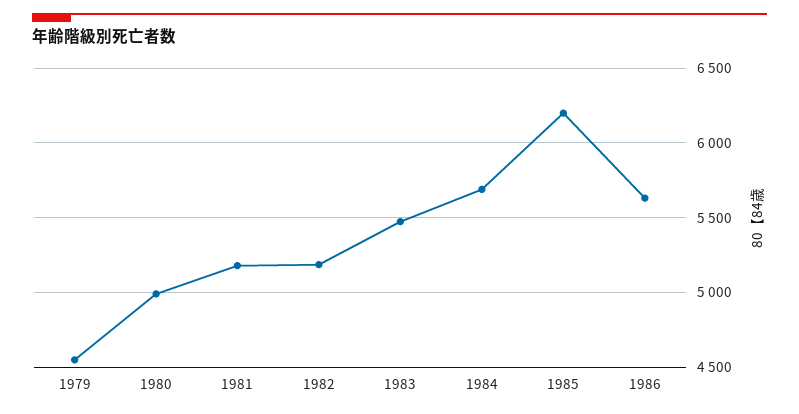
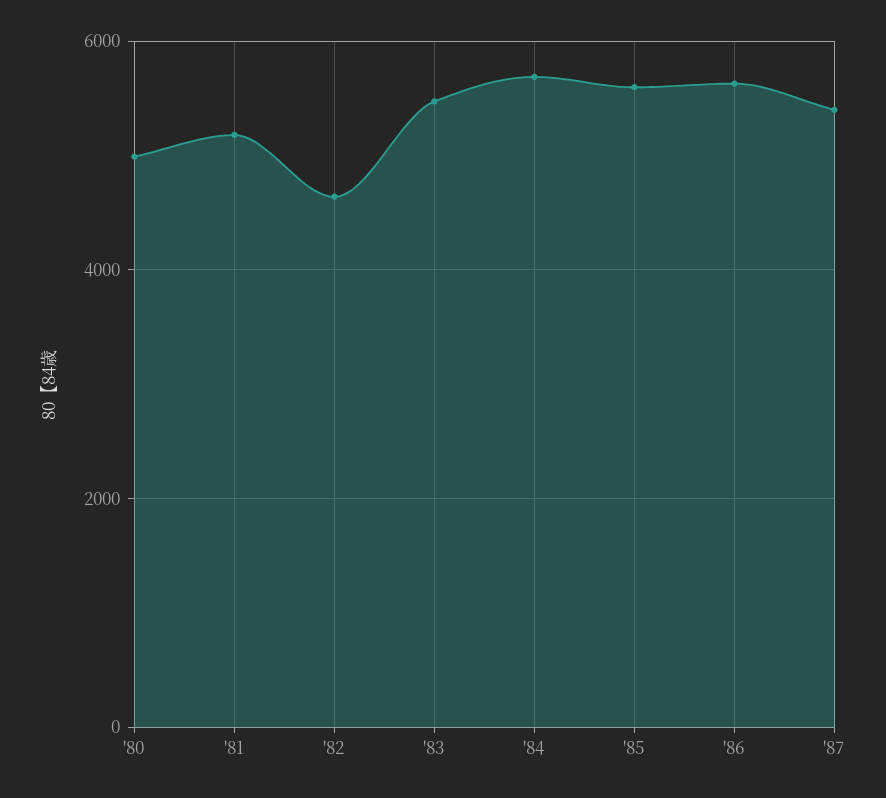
1979: 4550 -> none
1982: 5200 -> 4600
1985: 6200 -> 5600
'87: none -> 5400

